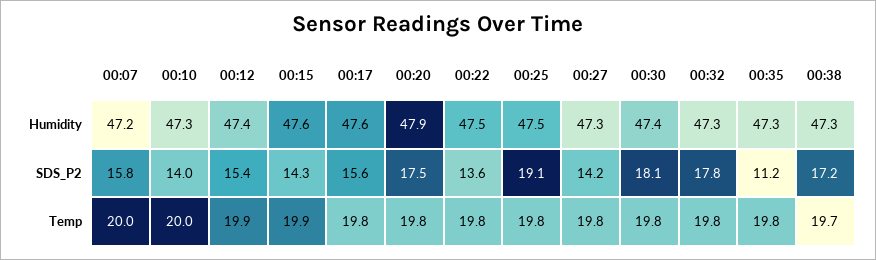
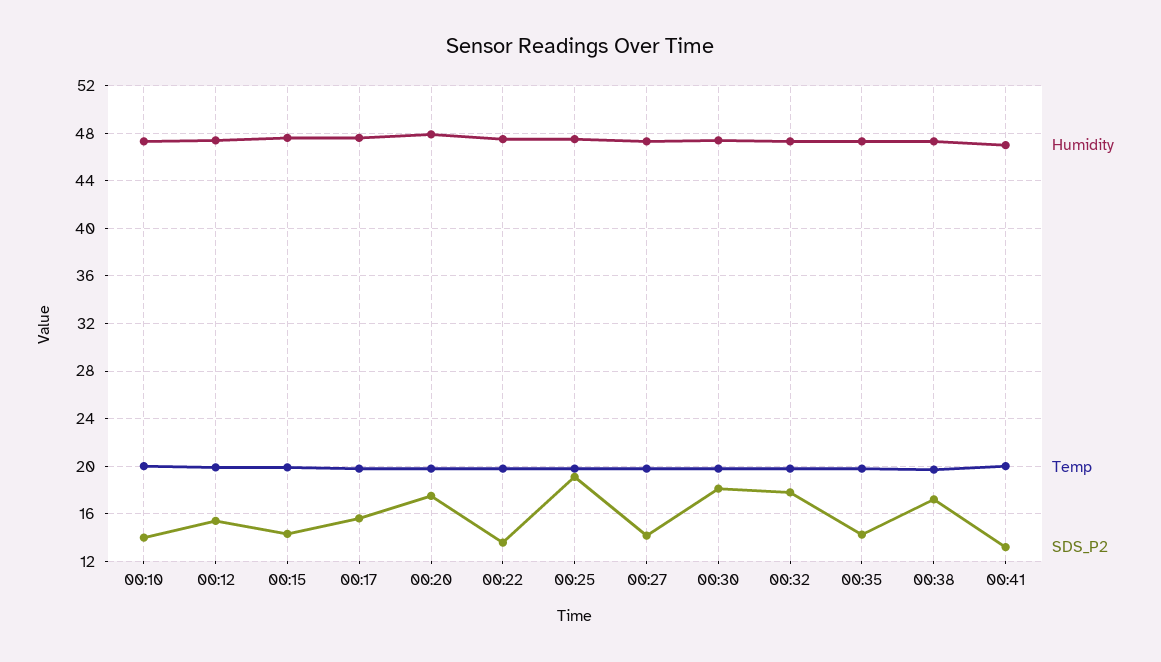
Humidity, 00:07: 47.2 -> none
SDS_P2, 00:07: 15.8 -> none
SDS_P2, 00:35: 11.2 -> 14
Temp, 00:07: 20 -> none
Humidity, 00:41: none -> 47
Temp, 00:41: none -> 20
SDS_P2, 00:41: none -> 13

